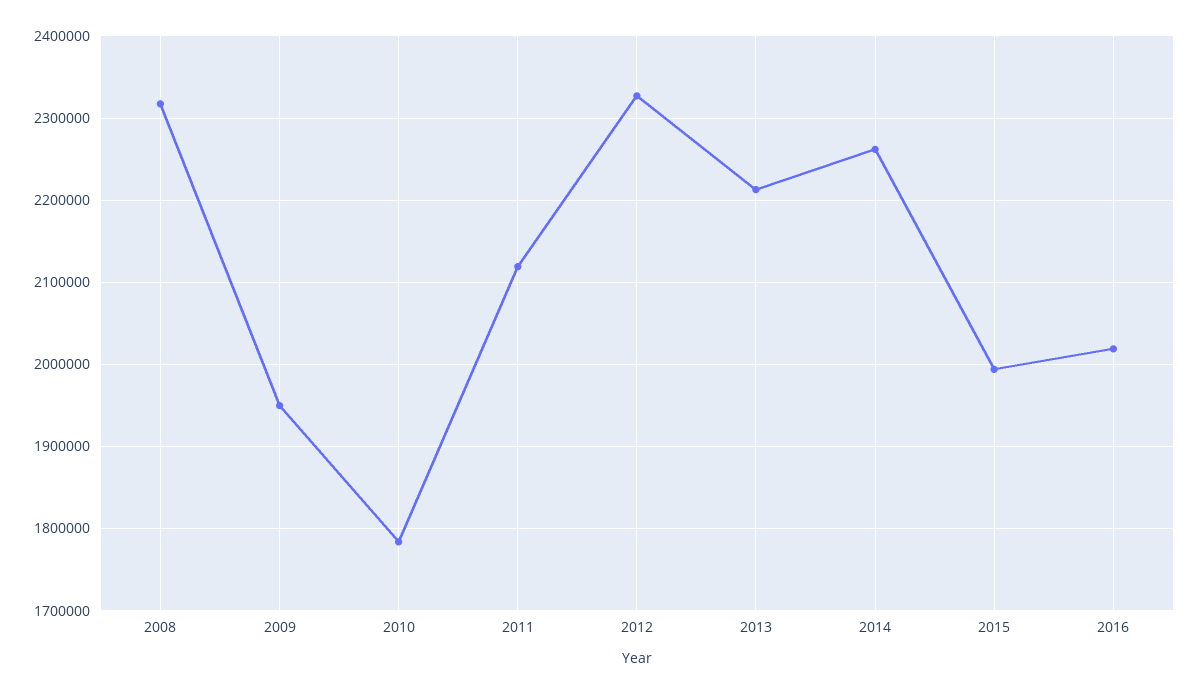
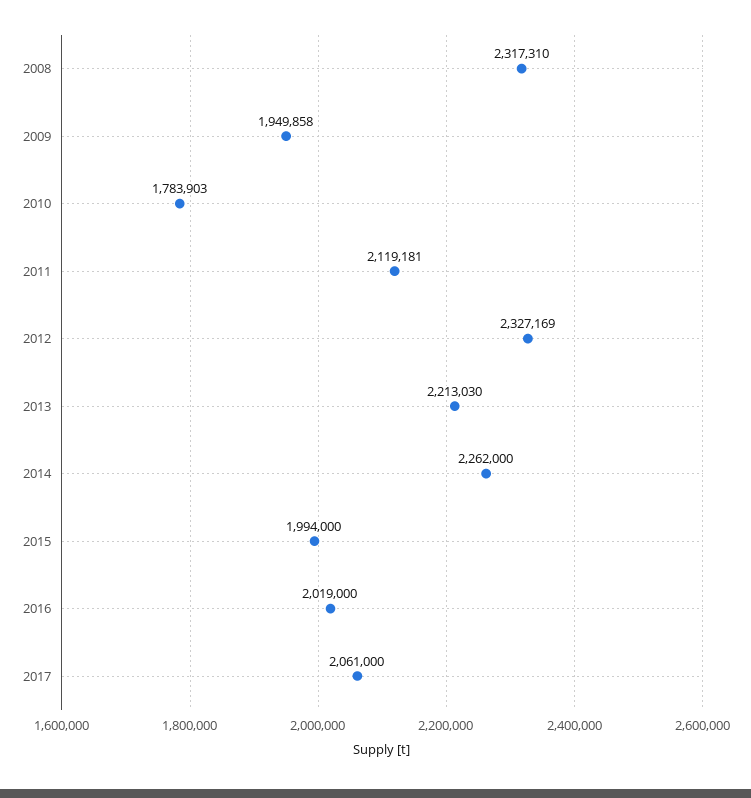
2017: none -> 2061000

